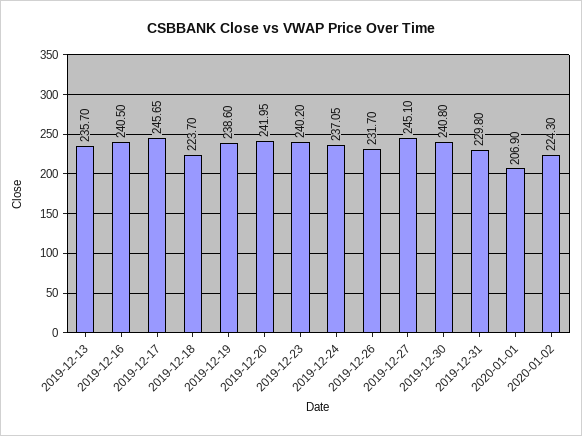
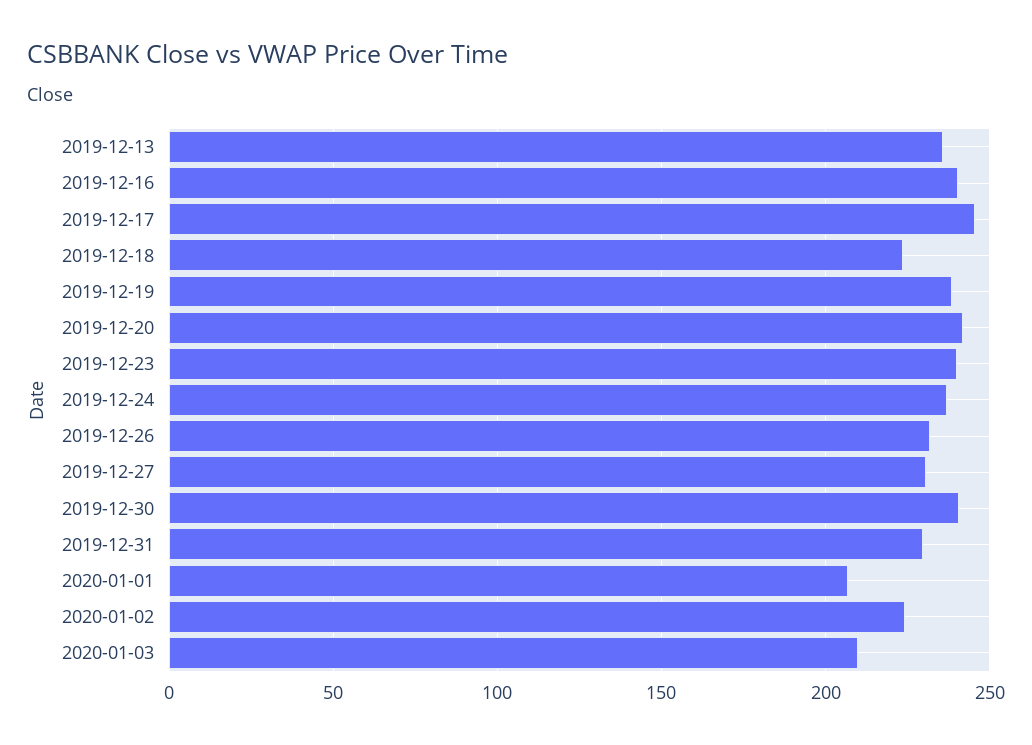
2019-12-27: 245.1 -> 230
2020-01-03: none -> 210

